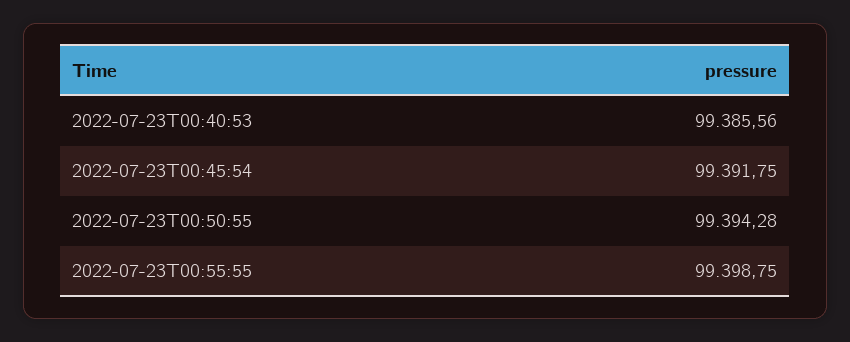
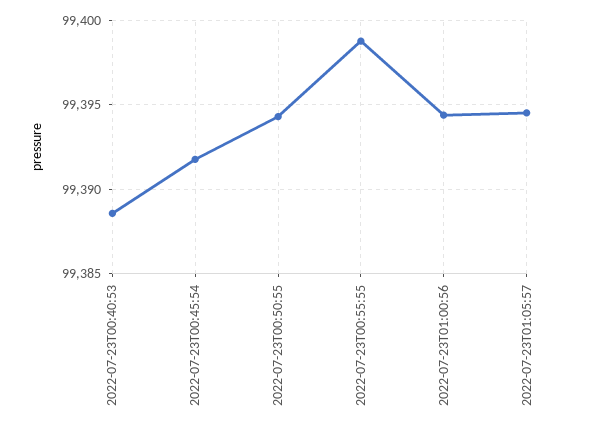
2022-07-23T00:40:53: 99385.56 -> 99388.5
2022-07-23T01:00:56: none -> 99394.5
2022-07-23T01:05:57: none -> 99394.5

